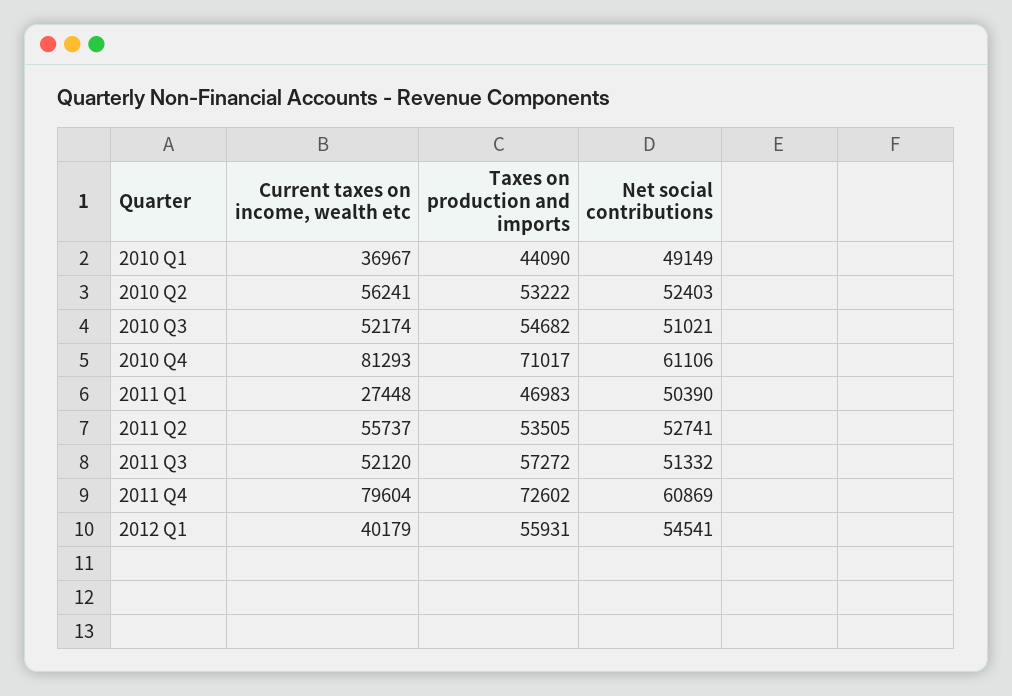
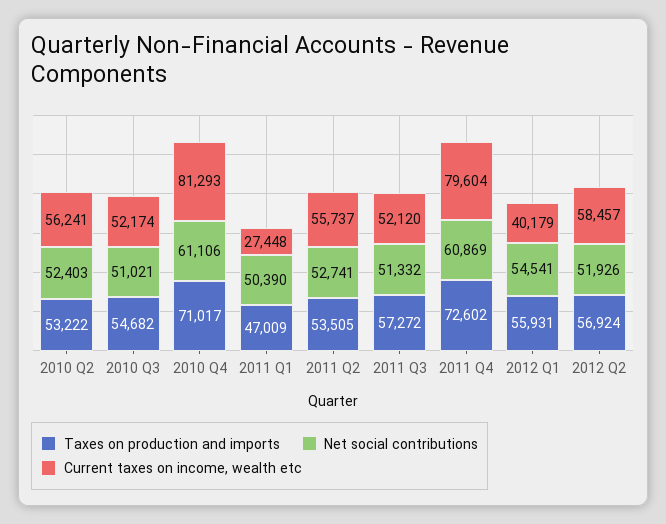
Current taxes on income, wealth etc, 2010 Q1: 36967 -> none
Taxes on production and imports, 2010 Q1: 44090 -> none
Net social contributions, 2010 Q1: 49149 -> none
Taxes on production and imports, 2011 Q1: 46983 -> 47009
Taxes on production and imports, 2012 Q2: none -> 56924
Net social contributions, 2012 Q2: none -> 51926
Current taxes on income, wealth etc, 2012 Q2: none -> 58457

